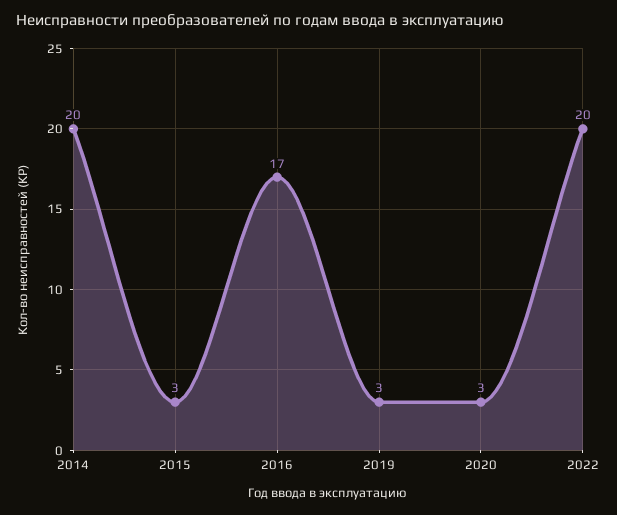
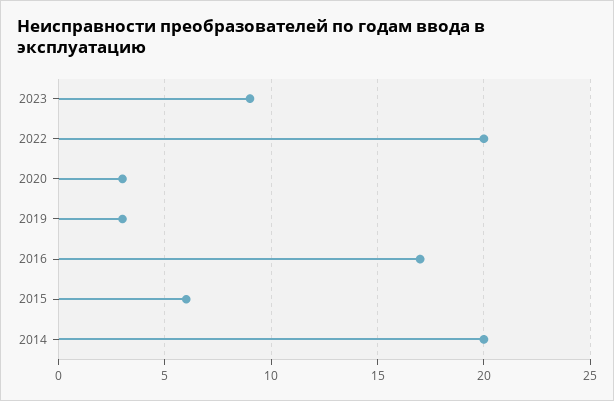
2015: 3 -> 6
2023: none -> 9

